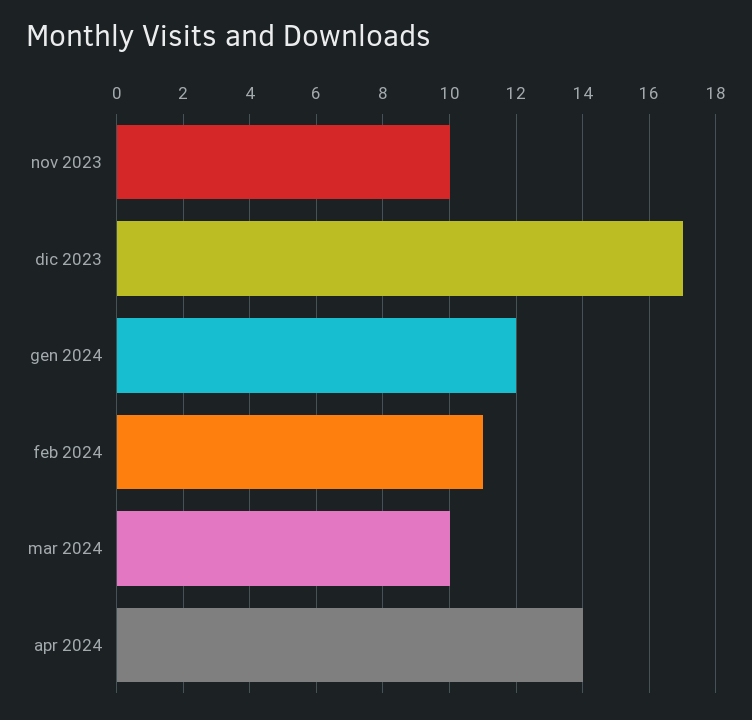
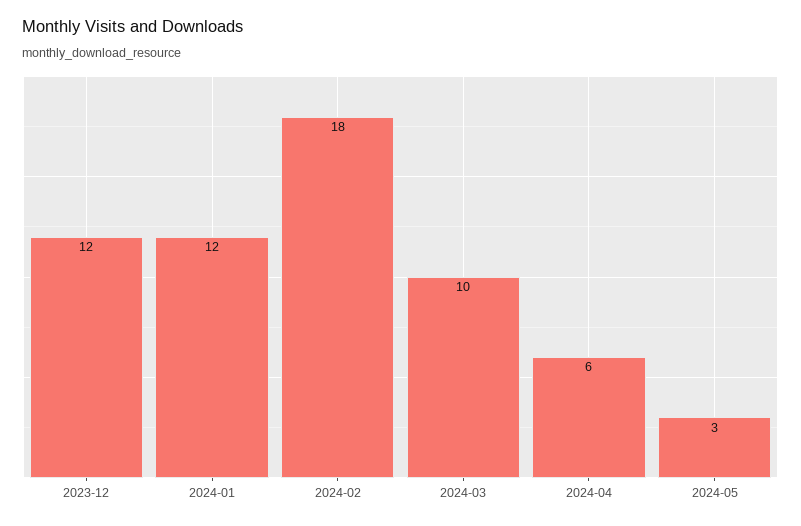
nov 2023: 10 -> none
dic 2023: 17 -> 12
feb 2024: 11 -> 18
apr 2024: 14 -> 6
2024-05: none -> 3

